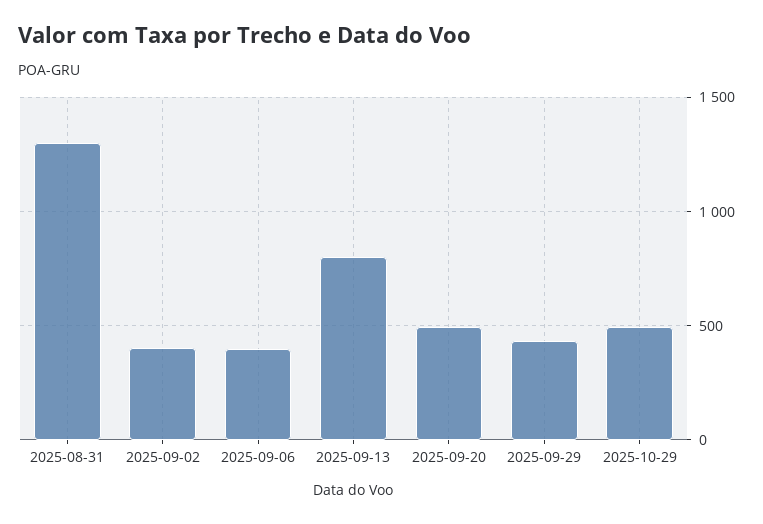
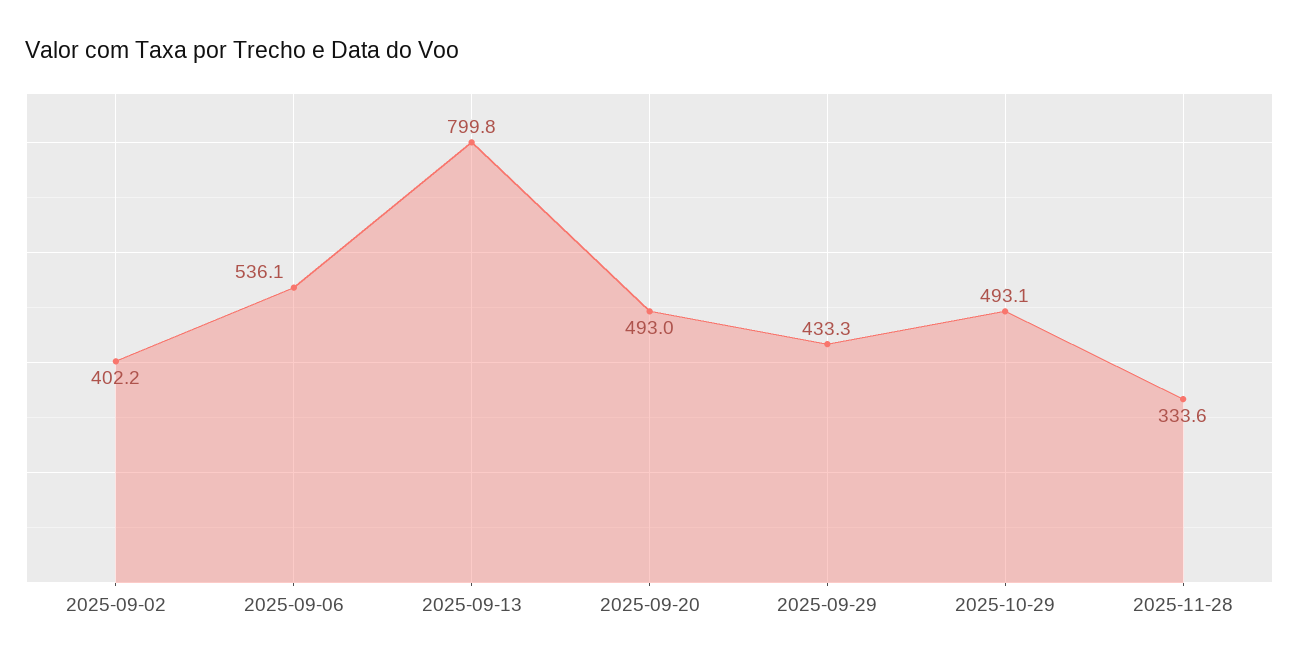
2025-08-31: 1300 -> none
2025-09-06: 400 -> 536.1
2025-11-28: none -> 333.6

